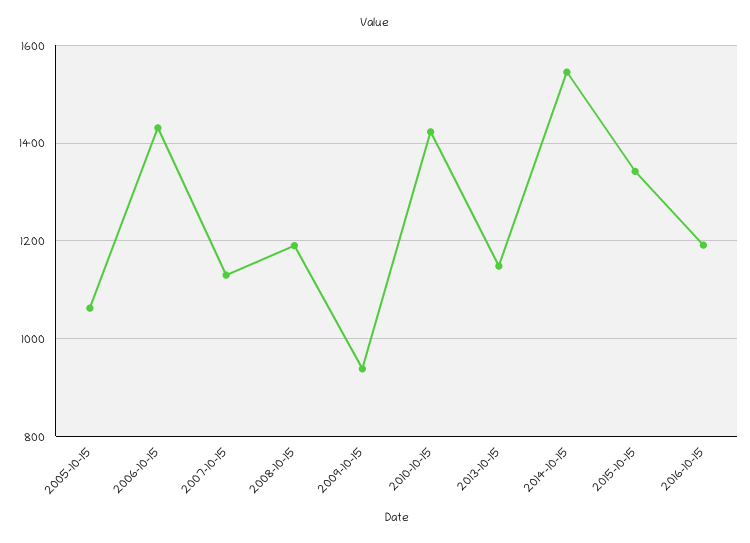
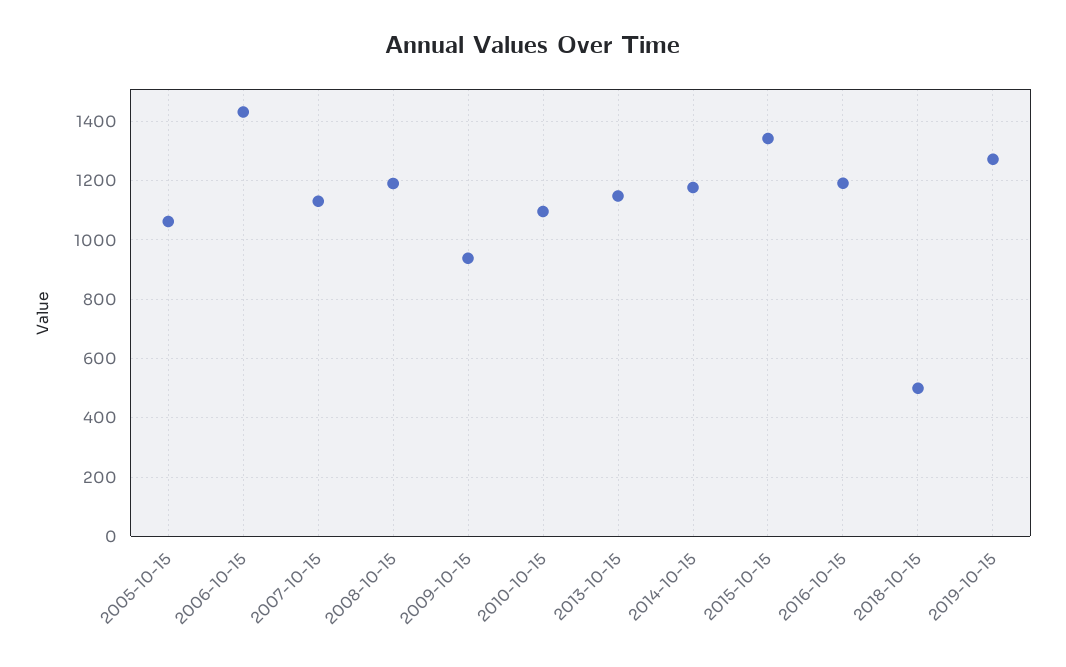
2010-10-15: 1420 -> 1100
2014-10-15: 1540 -> 1175
2018-10-15: none -> 500
2019-10-15: none -> 1275

